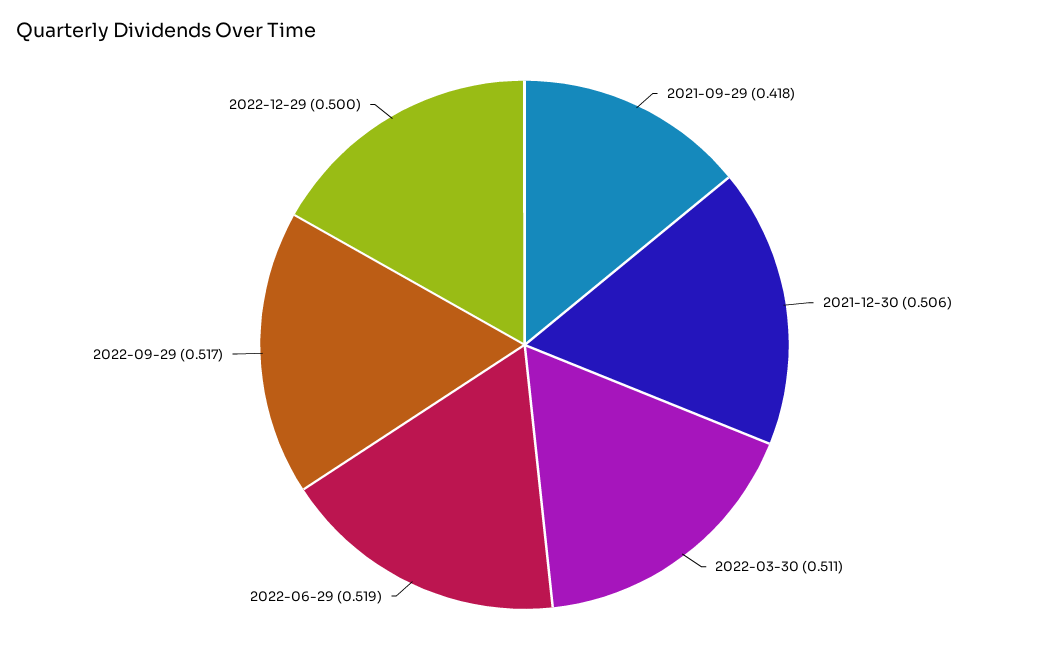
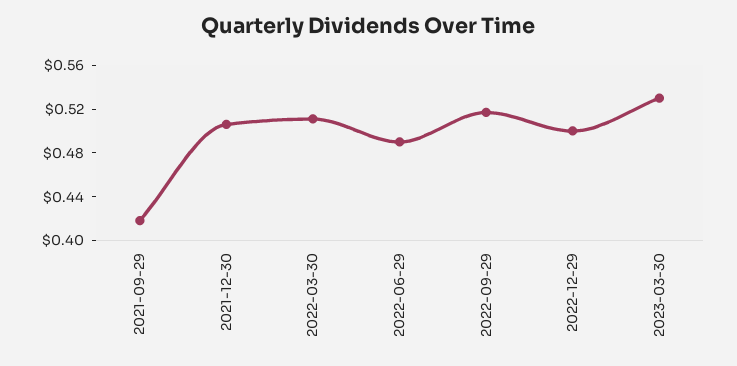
2022-06-29: 0.519 -> 0.49
2023-03-30: none -> 0.53

